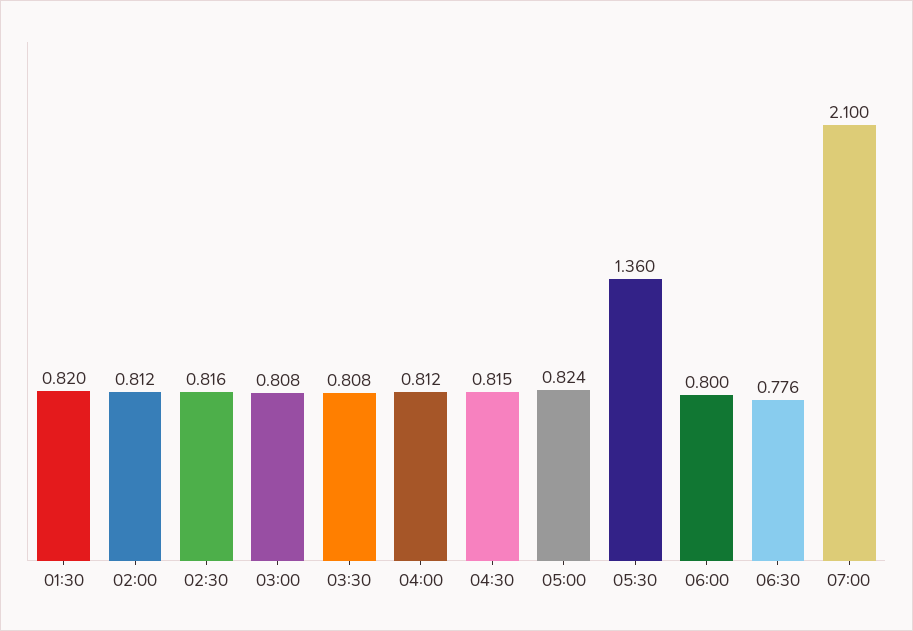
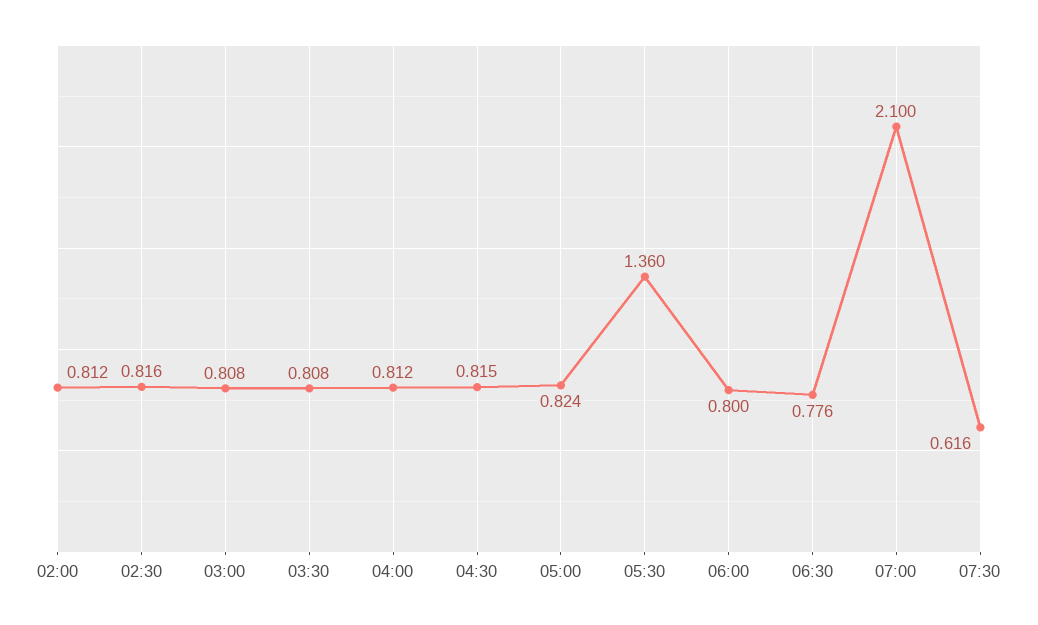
01:30: 0.82 -> none
07:30: none -> 0.616

